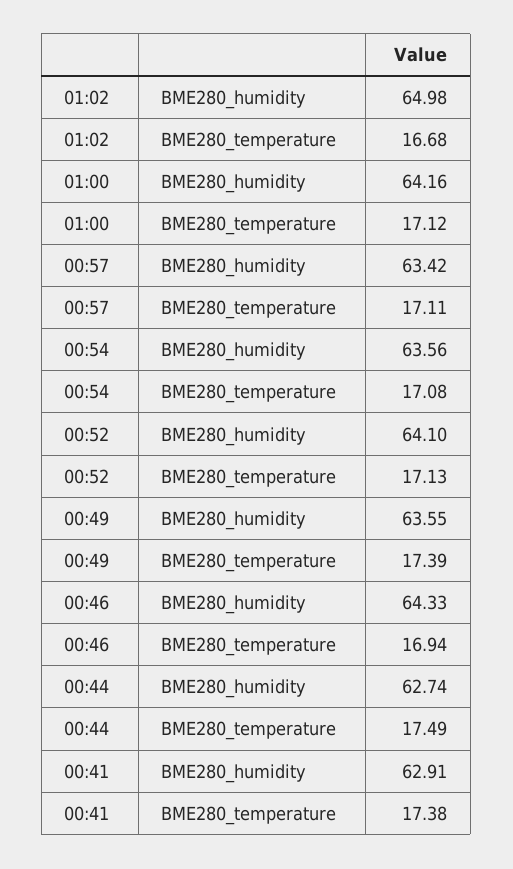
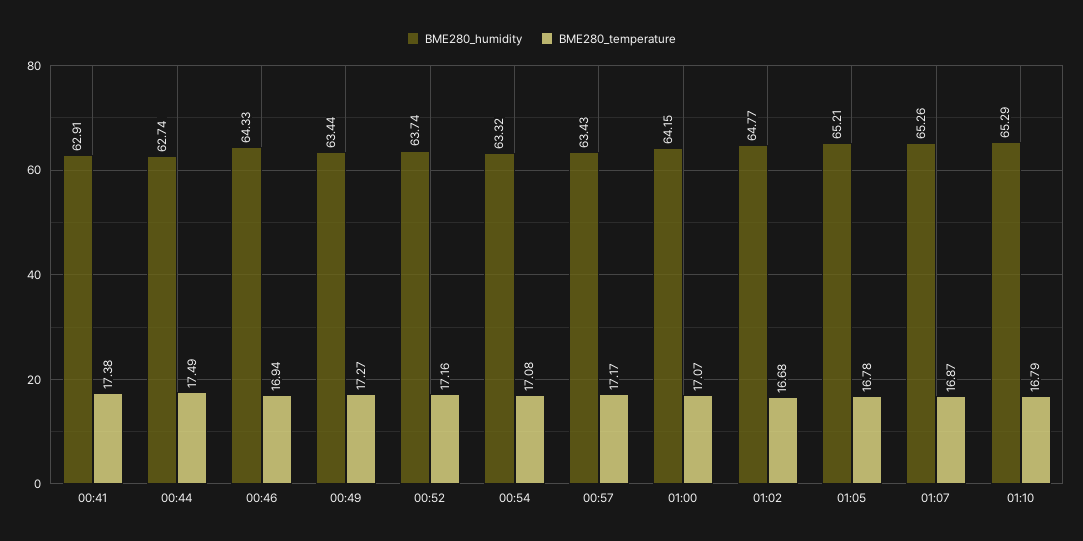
BME280_humidity, 01:02: 64.98 -> 64.77
BME280_humidity, 01:00: 64.16 -> 64.15
BME280_temperature, 01:00: 17.12 -> 17.07
BME280_humidity, 00:57: 63.42 -> 63.43
BME280_temperature, 00:57: 17.11 -> 17.17
BME280_humidity, 00:54: 63.56 -> 63.32
BME280_humidity, 00:52: 64.1 -> 63.74
BME280_temperature, 00:52: 17.13 -> 17.16
BME280_humidity, 00:49: 63.55 -> 63.44
BME280_temperature, 00:49: 17.39 -> 17.27
BME280_humidity, 01:05: none -> 65.21
BME280_temperature, 01:05: none -> 16.78
BME280_humidity, 01:07: none -> 65.26
BME280_temperature, 01:07: none -> 16.87
BME280_humidity, 01:10: none -> 65.29
BME280_temperature, 01:10: none -> 16.79

